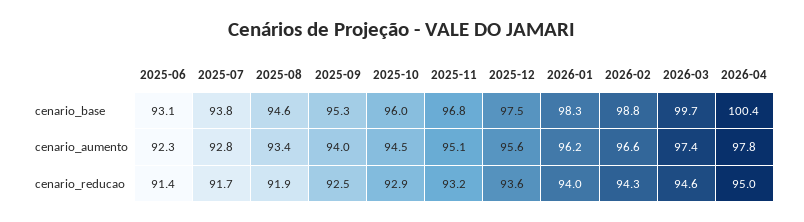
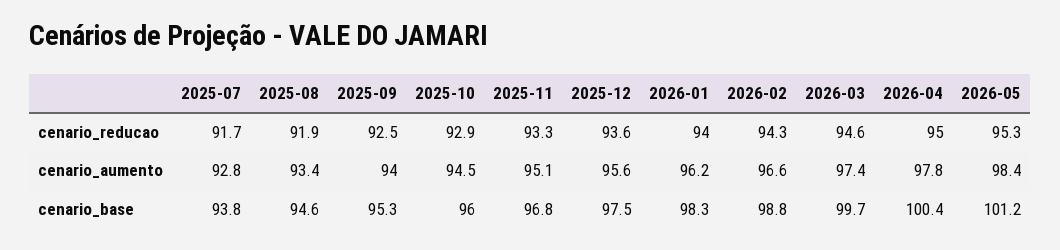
2025-06, cenario_base: 93.1 -> none
2025-06, cenario_aumento: 92.3 -> none
2025-06, cenario_reducao: 91.4 -> none
2025-11, cenario_reducao: 93.2 -> 93.3
2026-05, cenario_reducao: none -> 95.3
2026-05, cenario_aumento: none -> 98.4
2026-05, cenario_base: none -> 101.2

